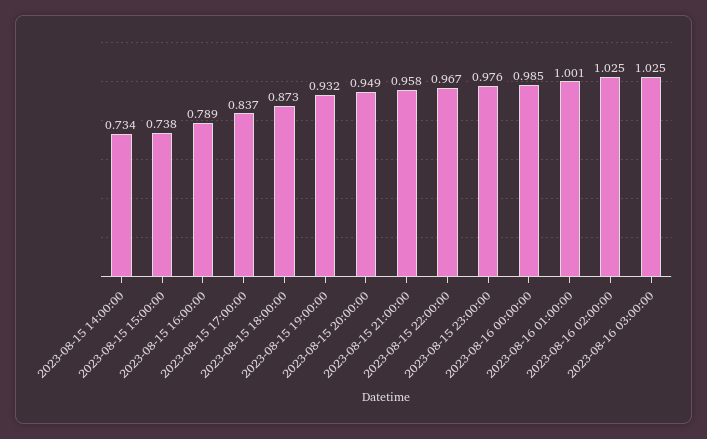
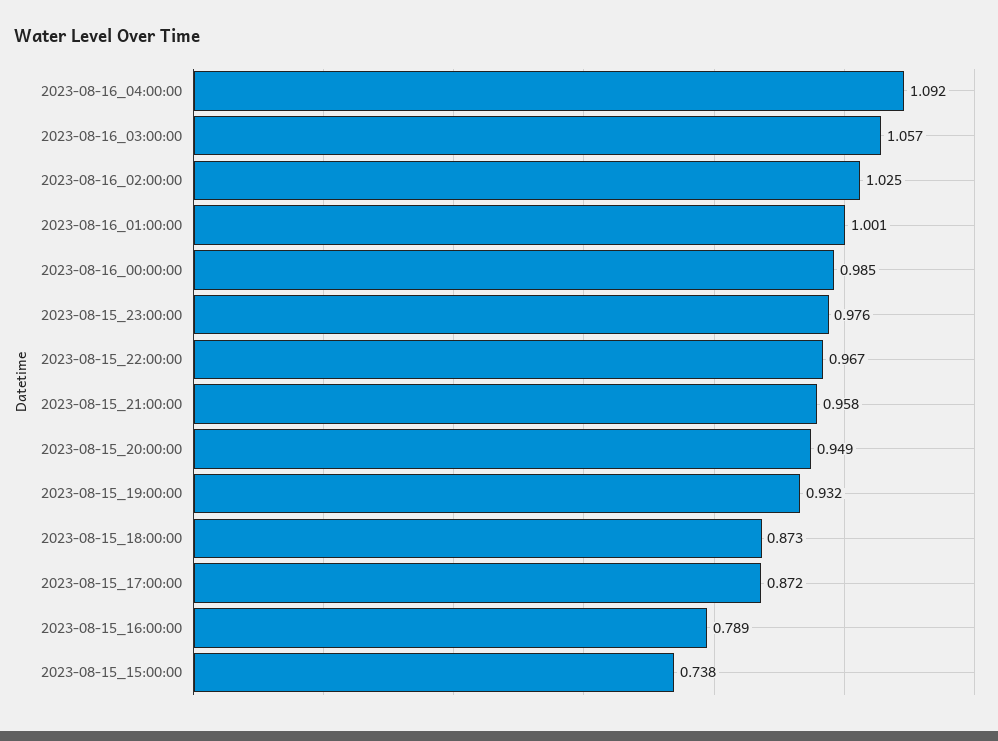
2023-08-15 14:00:00: 0.734 -> none
2023-08-15 17:00:00: 0.837 -> 0.872
2023-08-16 03:00:00: 1.025 -> 1.057
2023-08-16_04:00:00: none -> 1.092

